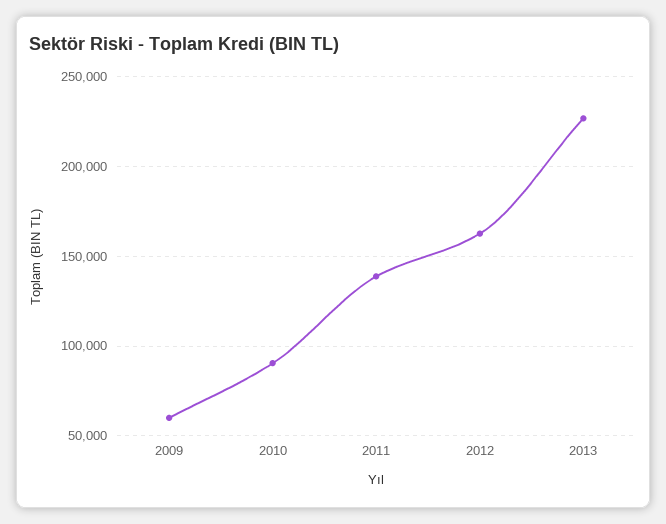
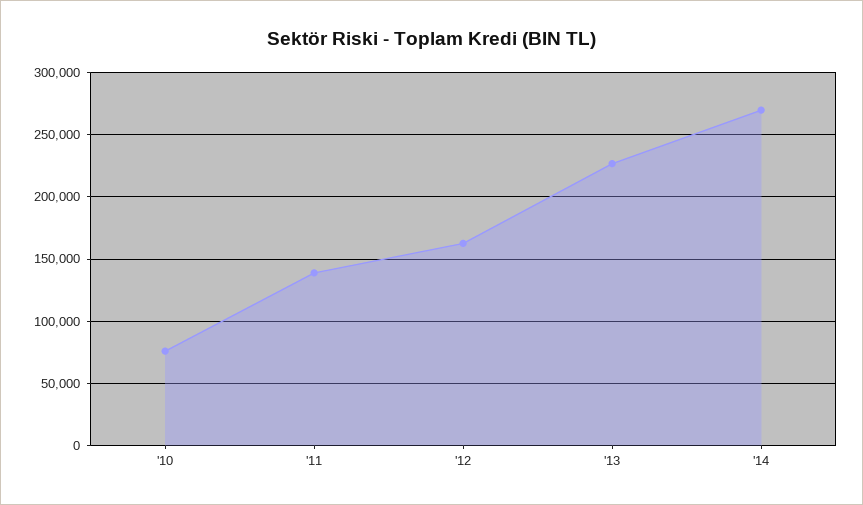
2009: 60000 -> none
2010: 90000 -> 75000
'14: none -> 270000

